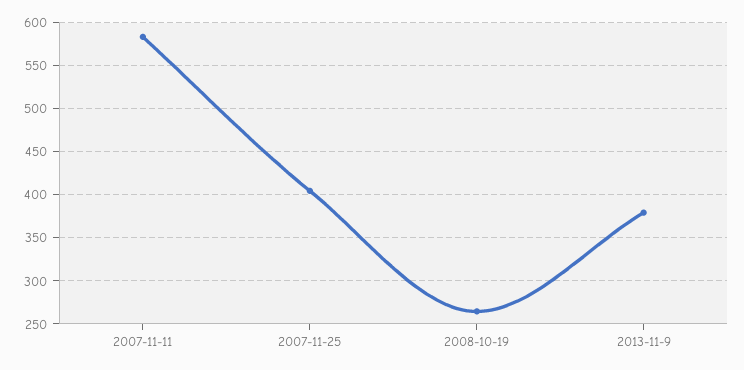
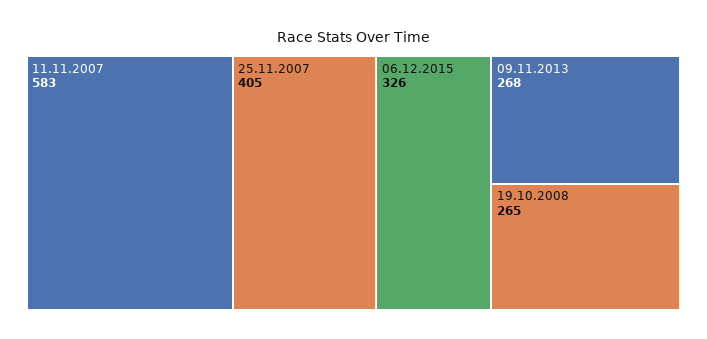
2013-11-9: 380 -> 268
06.12.2015: none -> 326

